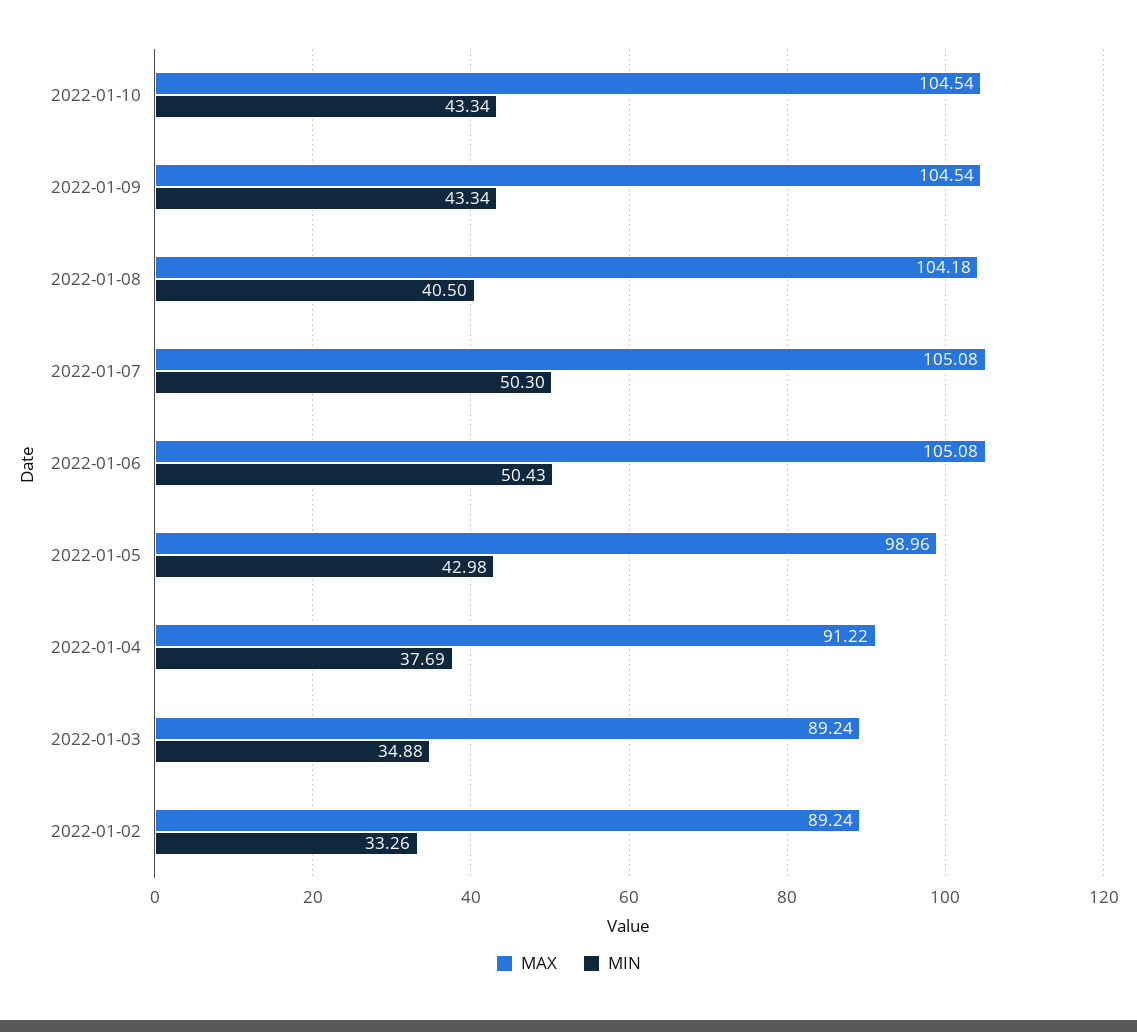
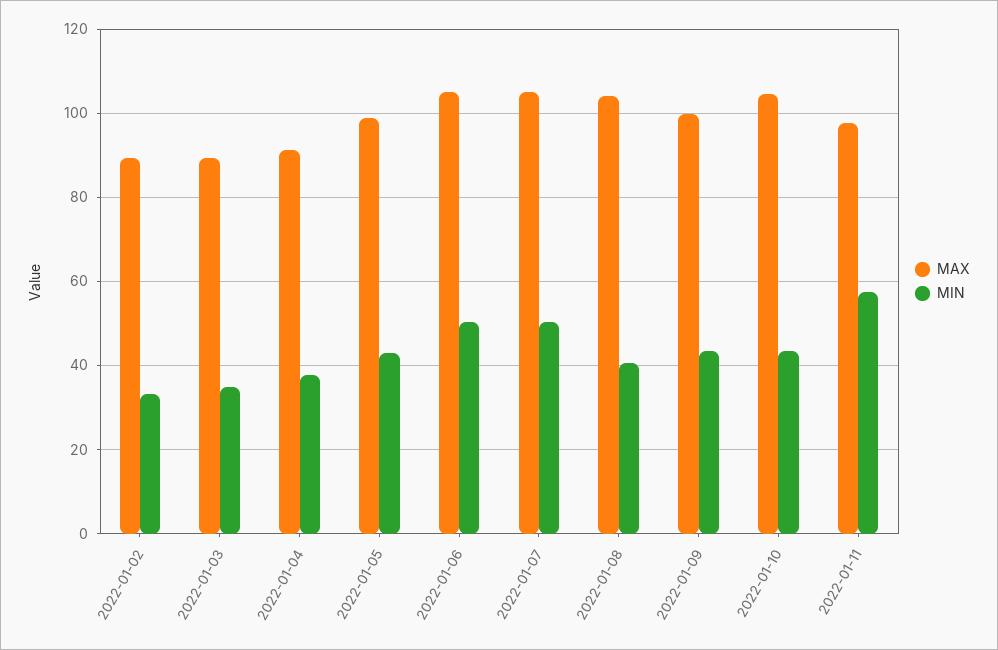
MAX, 2022-01-09: 104.54 -> 100
MAX, 2022-01-11: none -> 98
MIN, 2022-01-11: none -> 58

